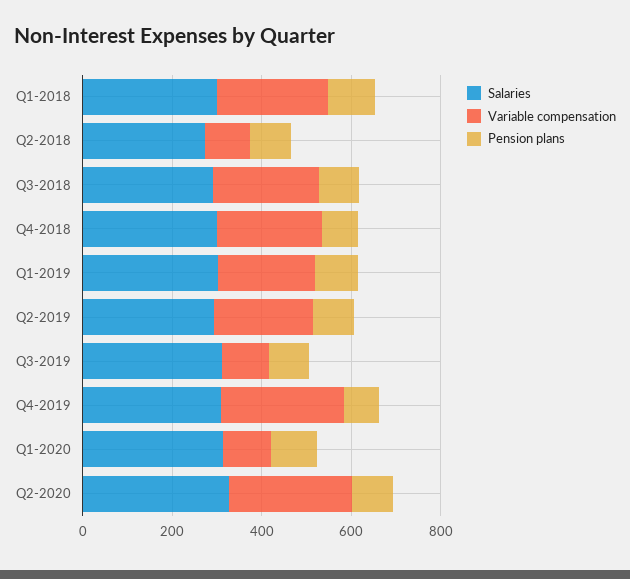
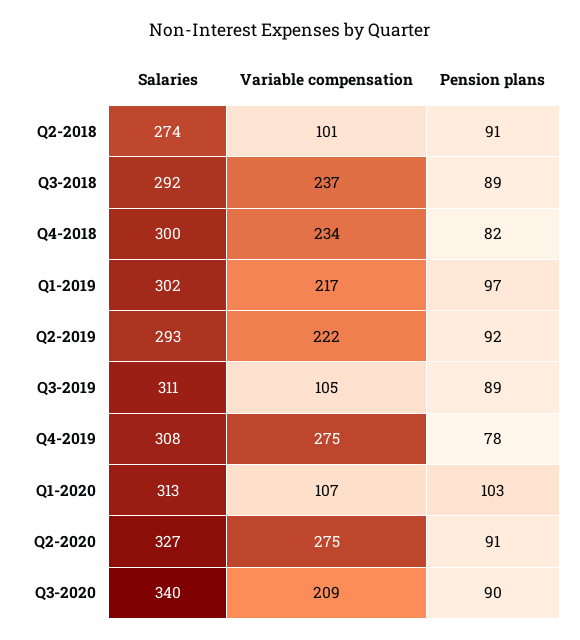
Salaries, Q1-2018: 300 -> none
Variable compensation, Q1-2018: 250 -> none
Pension plans, Q1-2018: 100 -> none
Salaries, Q3-2020: none -> 340
Variable compensation, Q3-2020: none -> 209
Pension plans, Q3-2020: none -> 90

